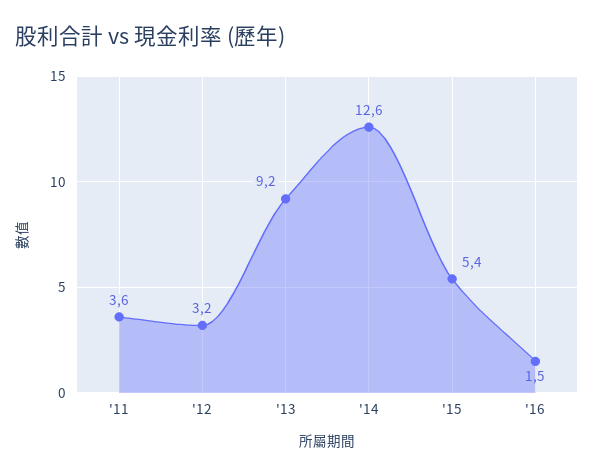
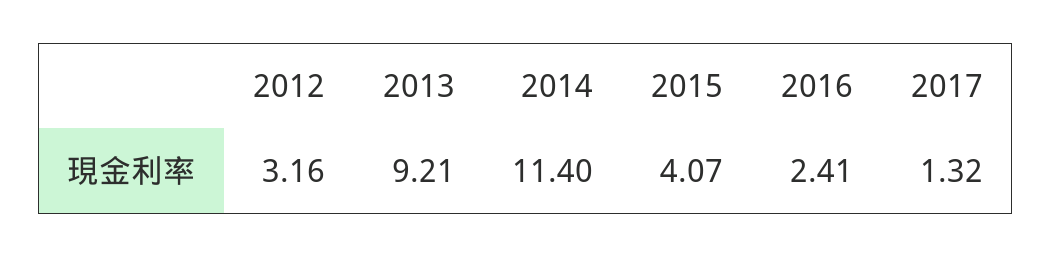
'11: 3.6 -> none
'14: 12.6 -> 11.4
'15: 5.4 -> 4.07
'16: 1.5 -> 2.41
2017: none -> 1.32

